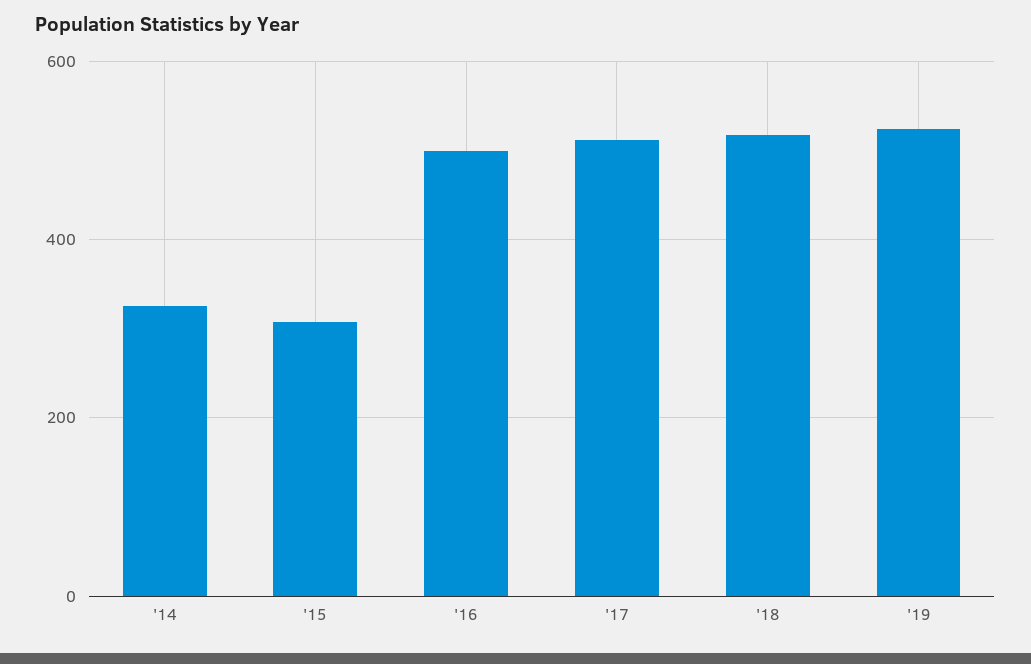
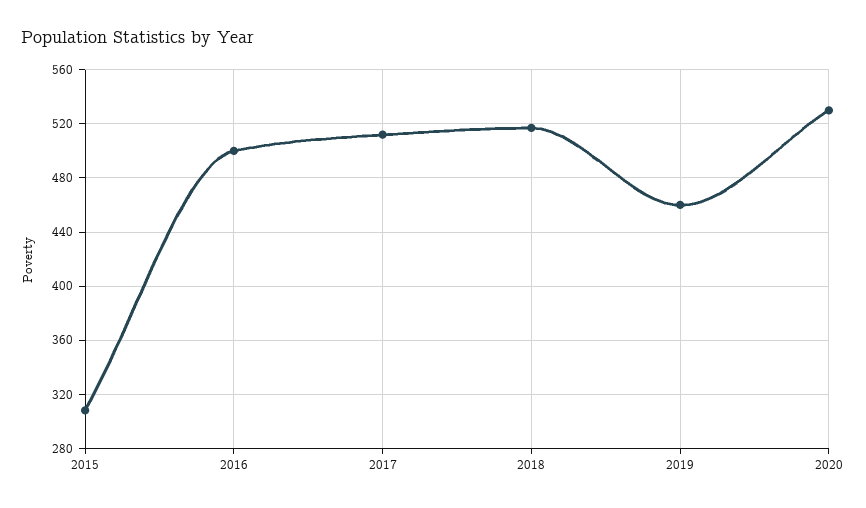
'14: 320 -> none
'19: 520 -> 460
2020: none -> 530

